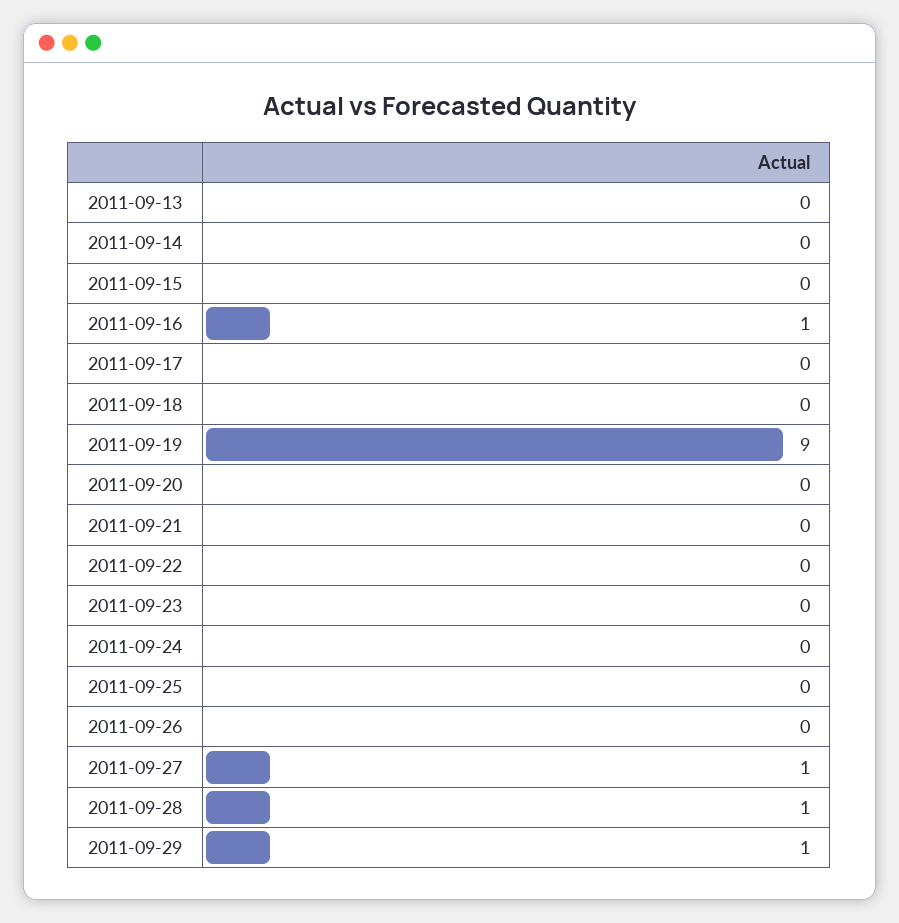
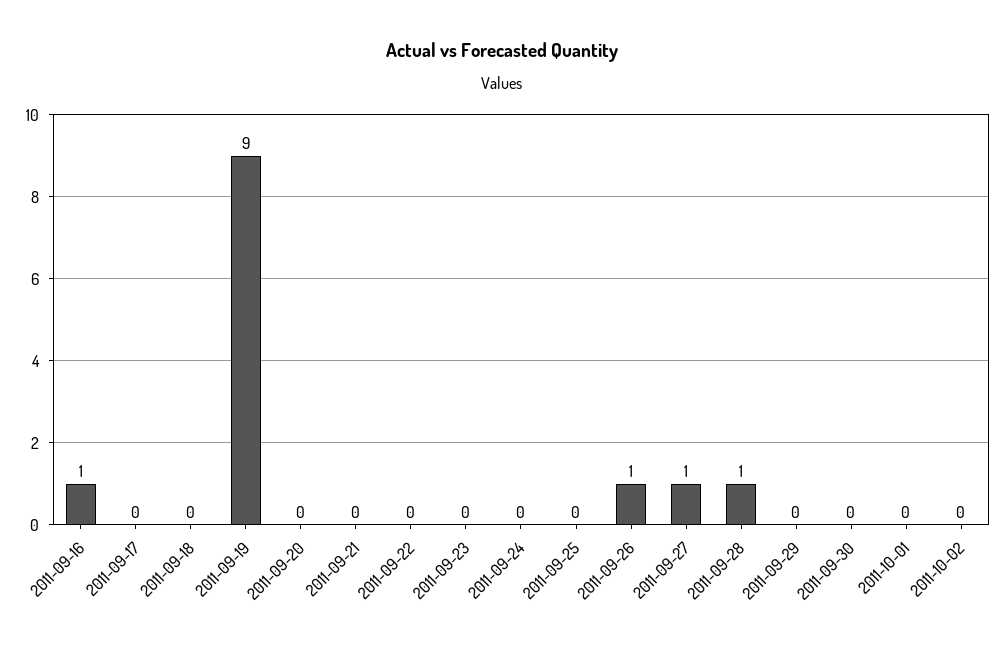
2011-09-13: 0 -> none
2011-09-14: 0 -> none
2011-09-15: 0 -> none
2011-09-26: 0 -> 1
2011-09-29: 1 -> 0
2011-09-30: none -> 0
2011-10-01: none -> 0
2011-10-02: none -> 0

